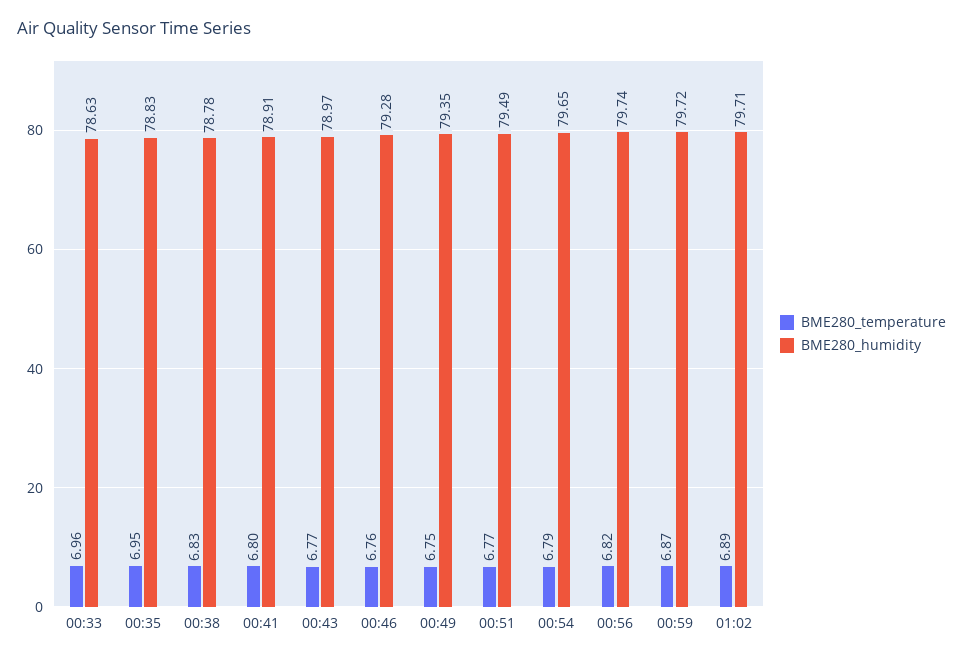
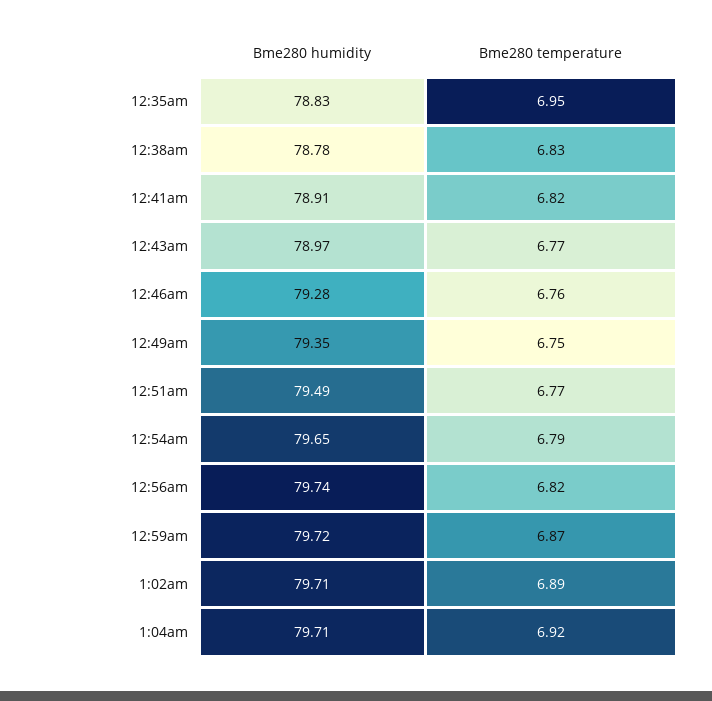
BME280_temperature, 00:33: 6.96 -> none
BME280_humidity, 00:33: 78.63 -> none
BME280_temperature, 00:41: 6.8 -> 6.82
BME280_humidity, 1:04am: none -> 79.71
BME280_temperature, 1:04am: none -> 6.92

